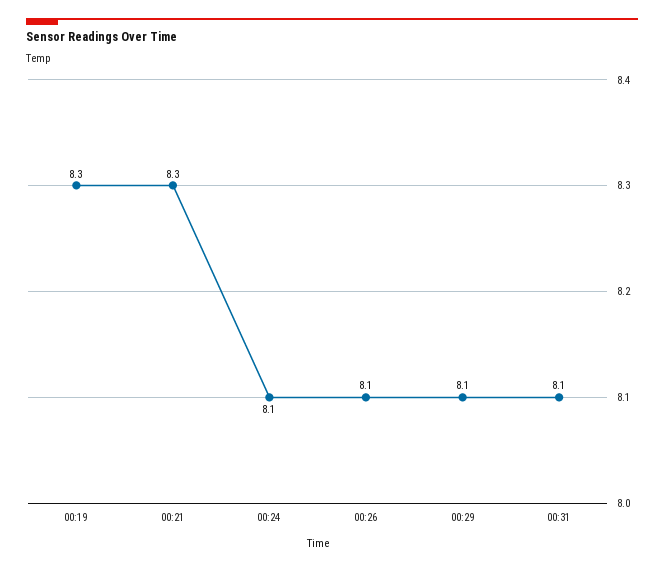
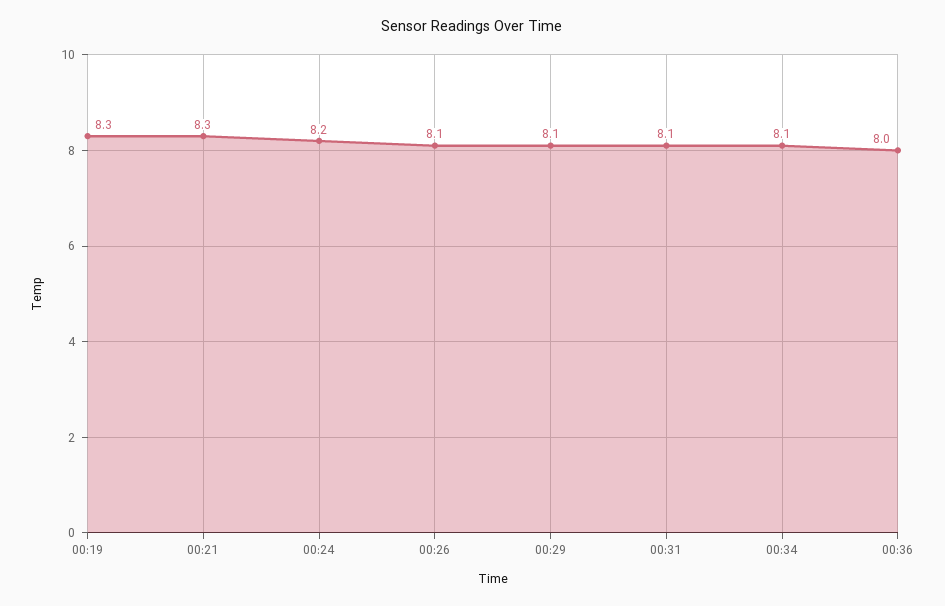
00:24: 8.1 -> 8.2
00:34: none -> 8.1
00:36: none -> 8

